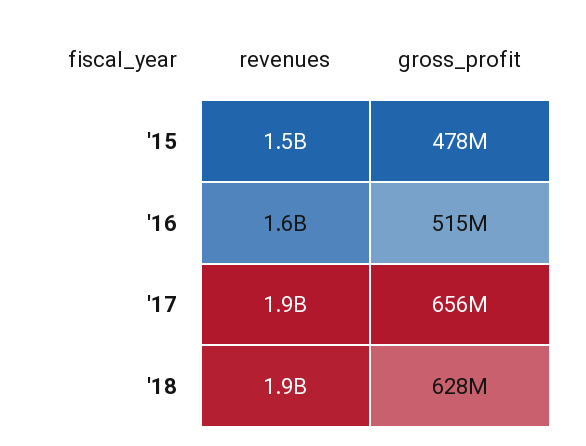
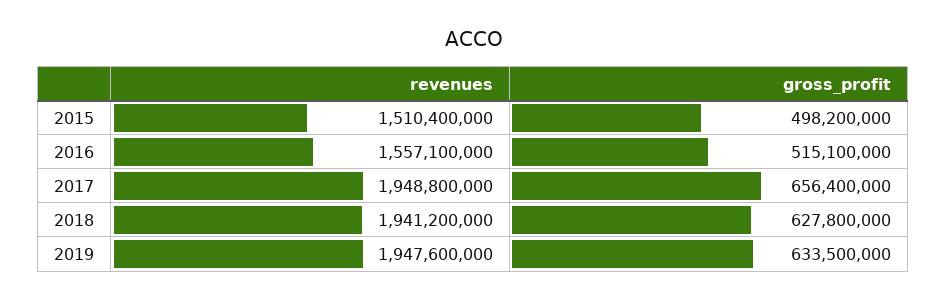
gross_profit, '15: 478000000 -> 498200000
revenues, 2019: none -> 1947600000
gross_profit, 2019: none -> 633500000

